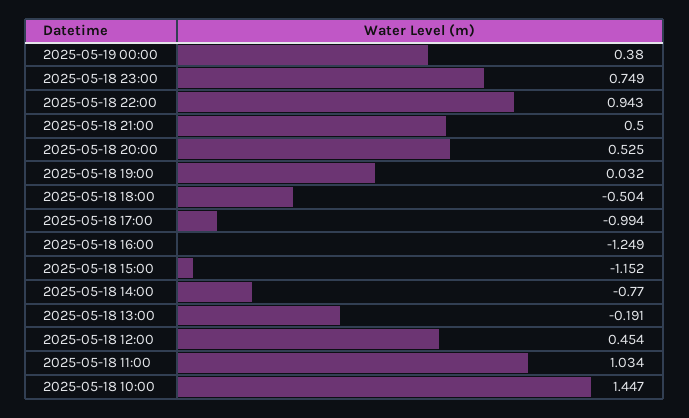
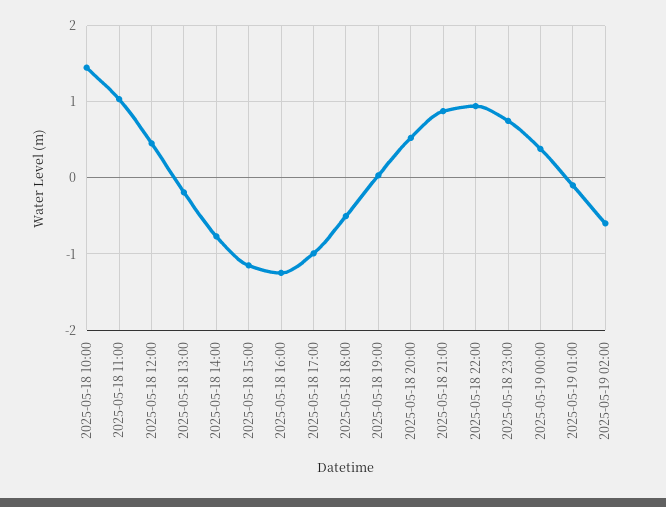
2025-05-18 21:00: 0.5 -> 0.9
2025-05-19 01:00: none -> -0.1
2025-05-19 02:00: none -> -0.6

